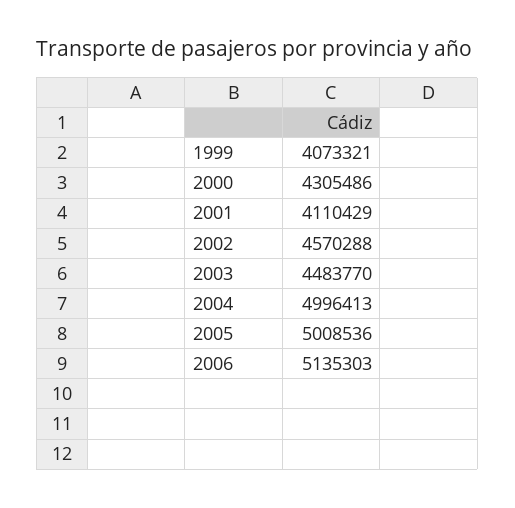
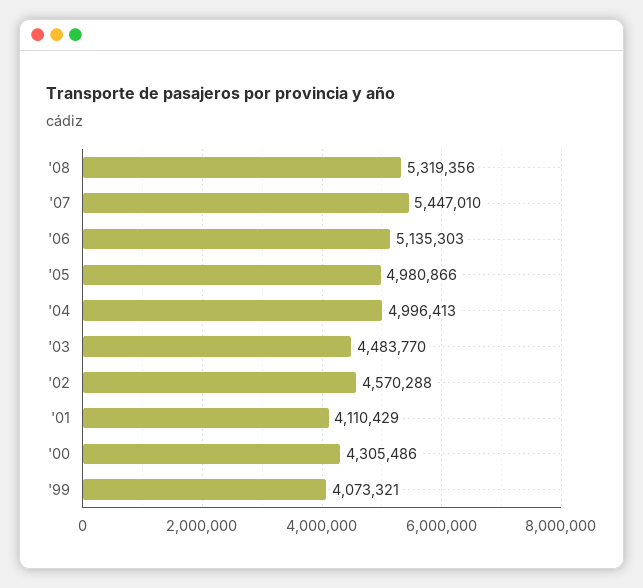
2005: 5008536 -> 4980866
'08: none -> 5319356
'07: none -> 5447010

